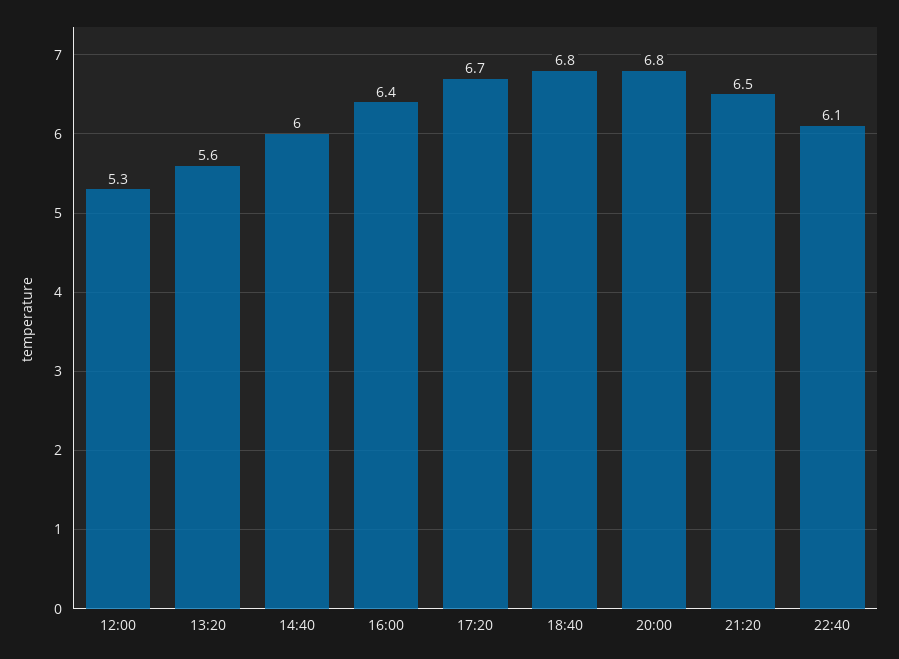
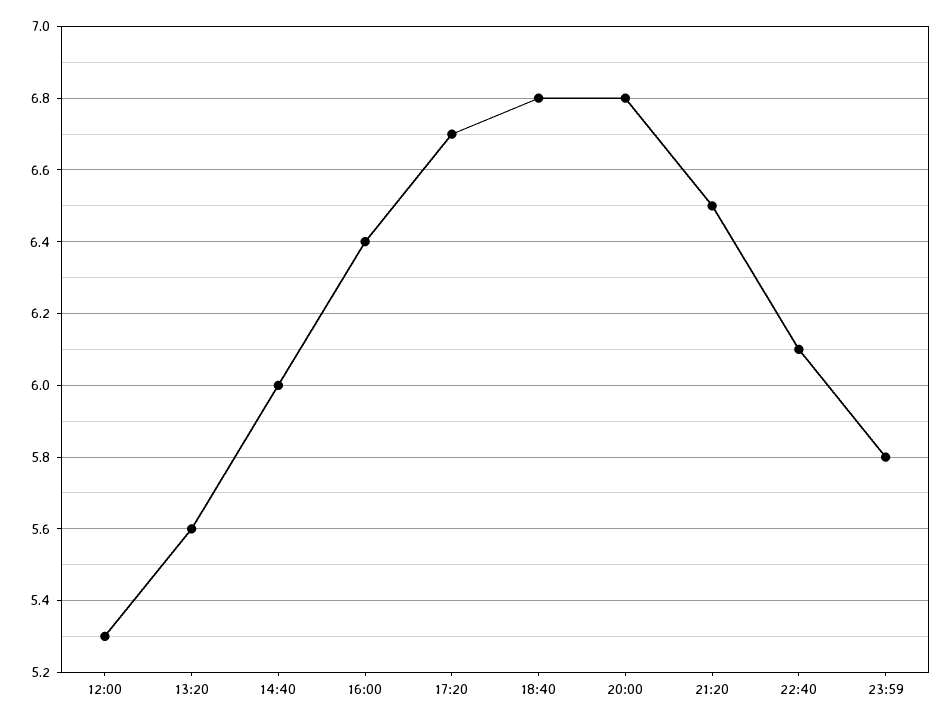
23:59: none -> 5.8

